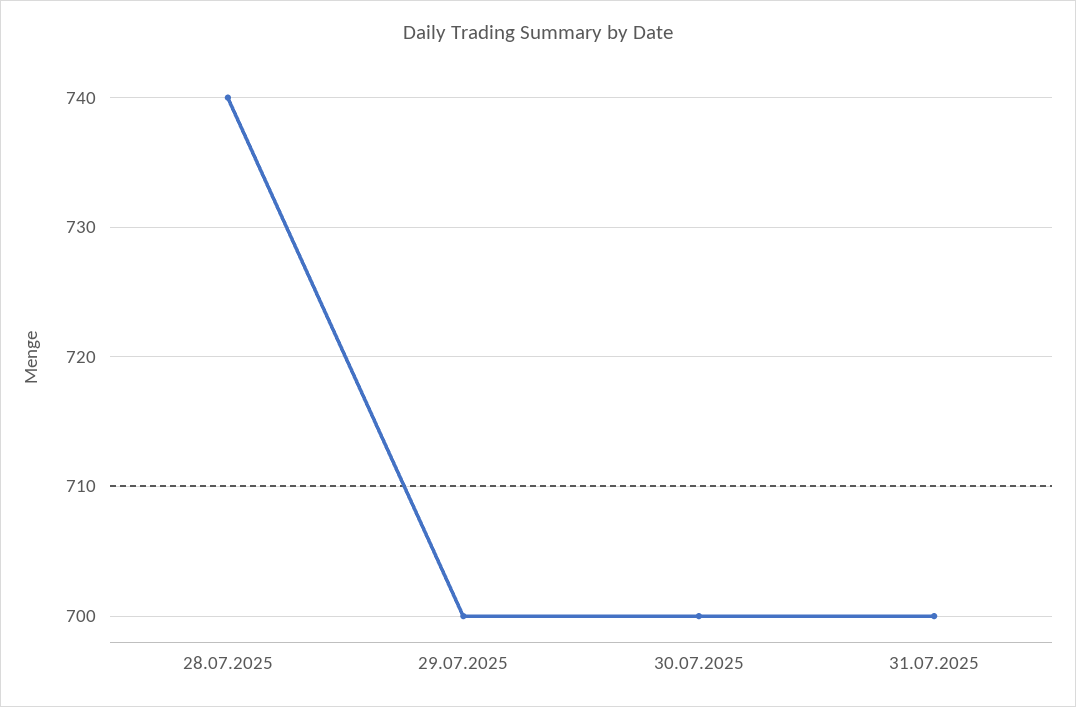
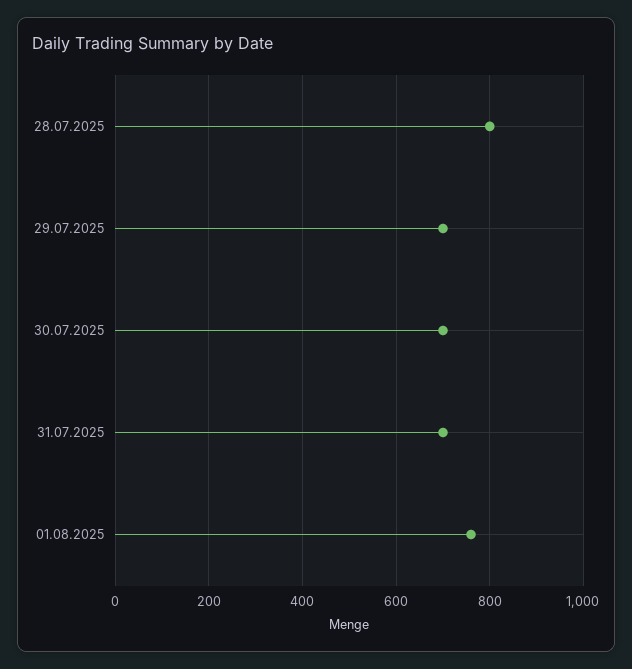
28.07.2025: 740 -> 800
01.08.2025: none -> 760

